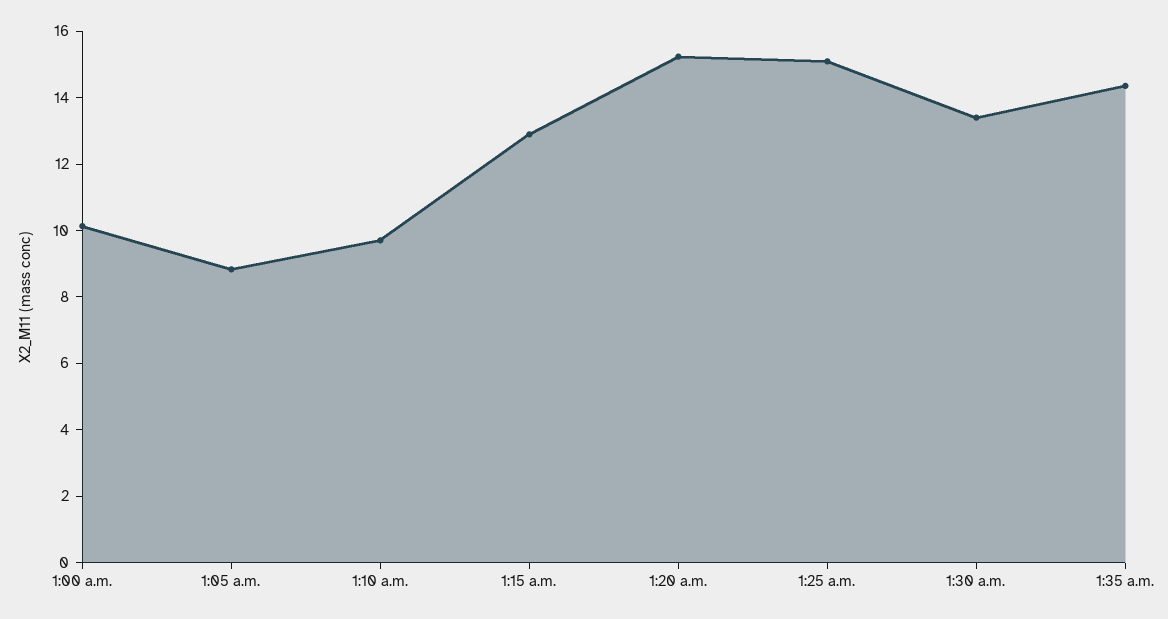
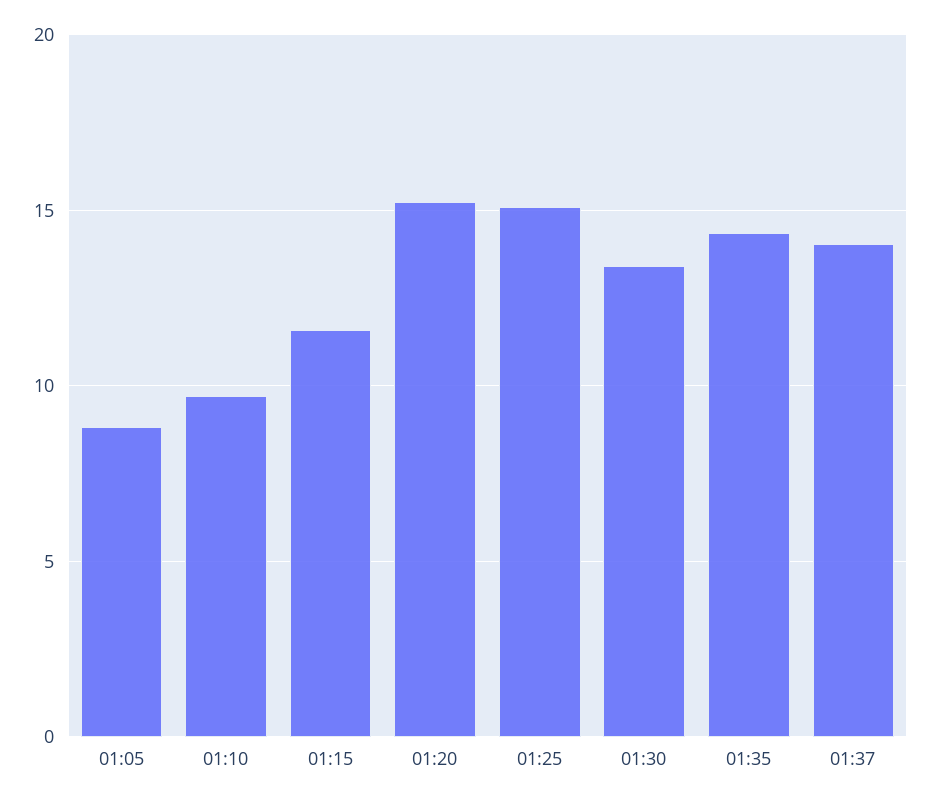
1:00 a.m.: 10 -> none
1:15 a.m.: 13 -> 11.5
01:37: none -> 14

